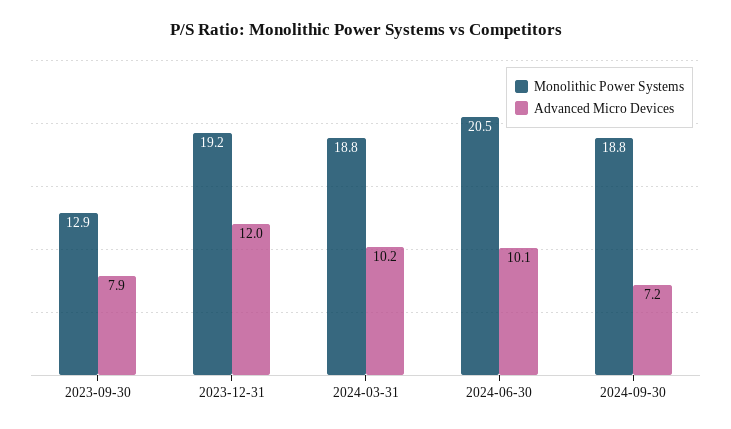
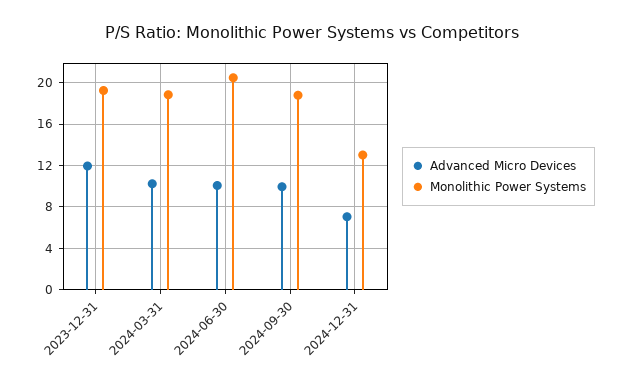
Monolithic Power Systems, 2023-09-30: 12.9 -> none
Advanced Micro Devices, 2023-09-30: 7.9 -> none
Advanced Micro Devices, 2024-09-30: 7.2 -> 10
Advanced Micro Devices, 2024-12-31: none -> 7
Monolithic Power Systems, 2024-12-31: none -> 13

